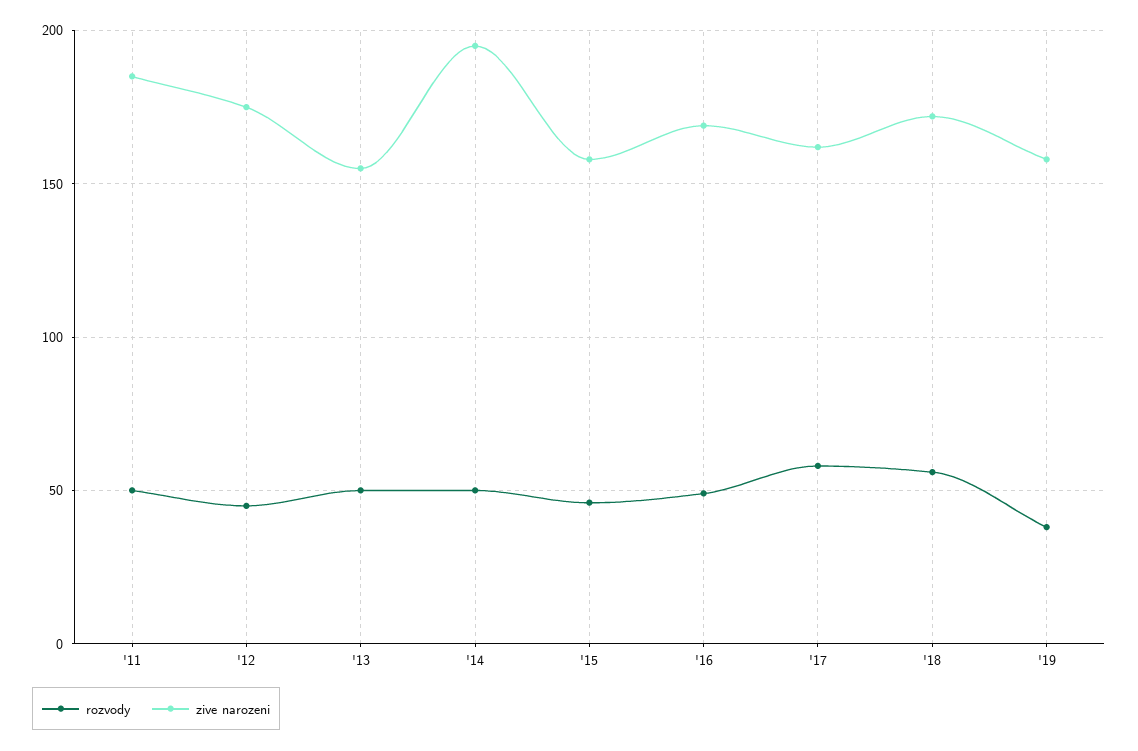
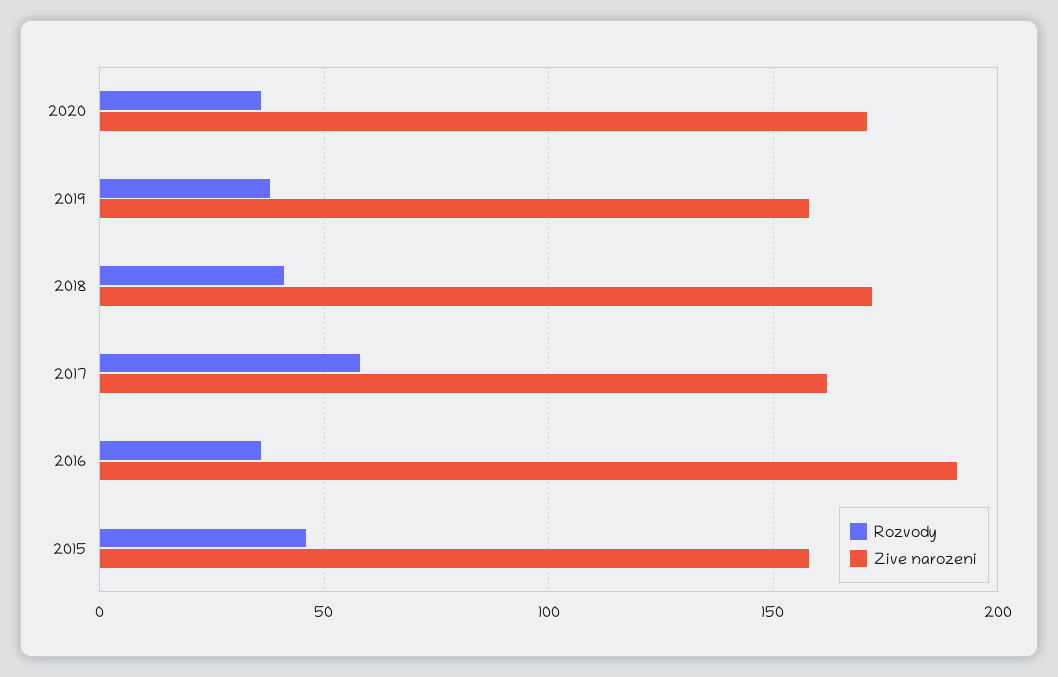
rozvody, '11: 50 -> none
zive narozeni, '11: 185 -> none
rozvody, '12: 45 -> none
zive narozeni, '12: 175 -> none
rozvody, '13: 50 -> none
zive narozeni, '13: 155 -> none
rozvody, '14: 50 -> none
zive narozeni, '14: 195 -> none
rozvody, '16: 50 -> 35
zive narozeni, '16: 170 -> 190
rozvody, '18: 55 -> 40
rozvody, 2020: none -> 35
zive narozeni, 2020: none -> 170

